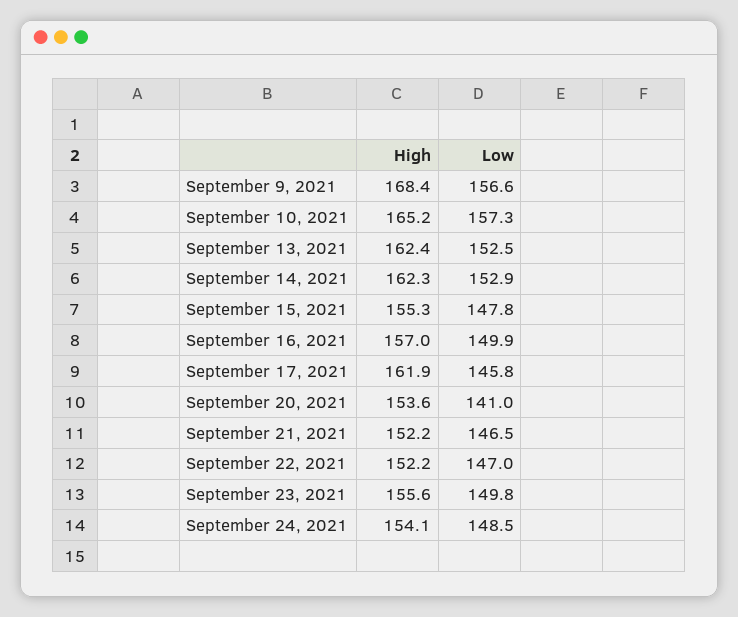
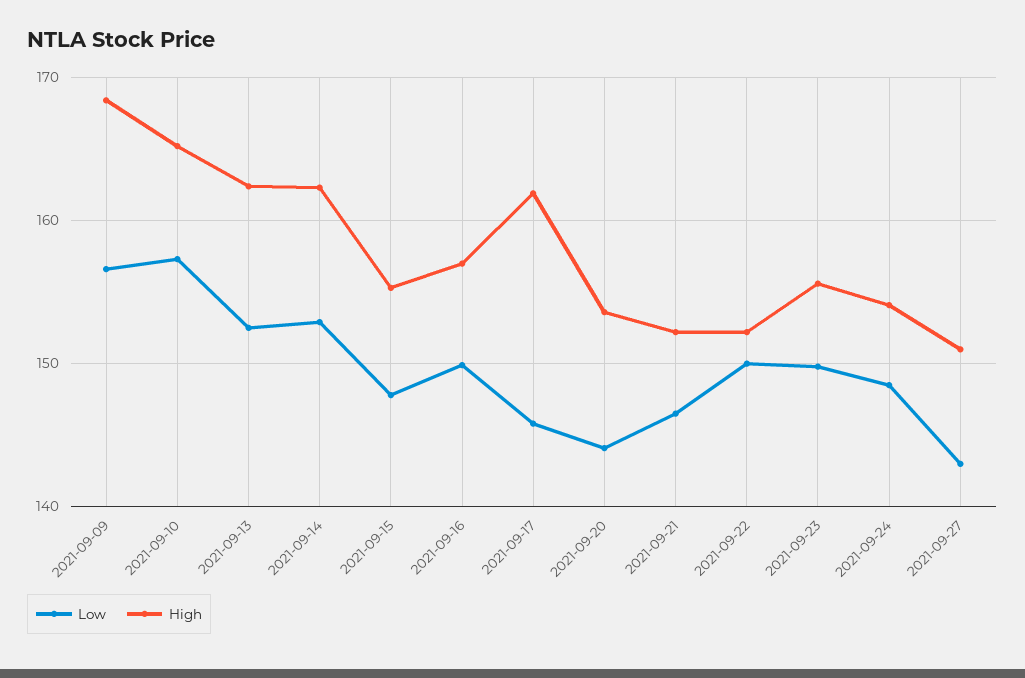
Low, September 20, 2021: 141 -> 144
Low, September 22, 2021: 147 -> 150
Low, 2021-09-27: none -> 143
High, 2021-09-27: none -> 151

